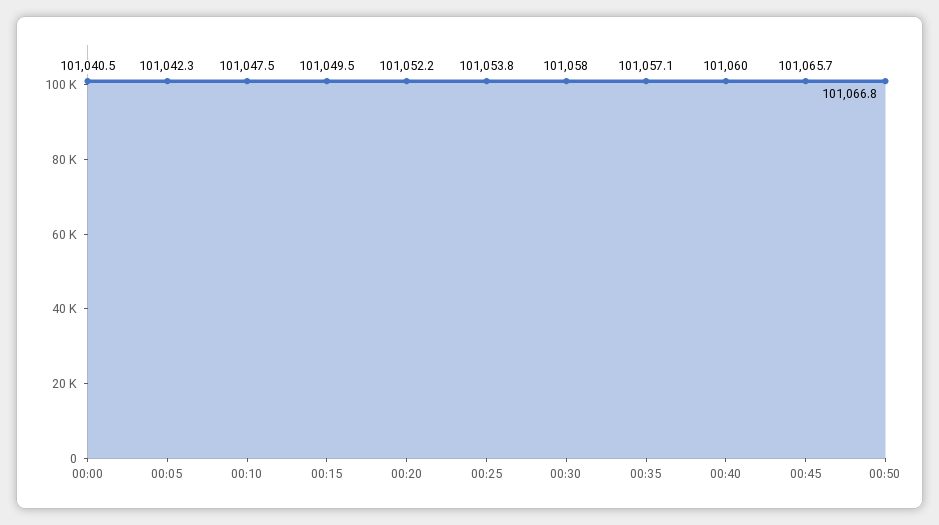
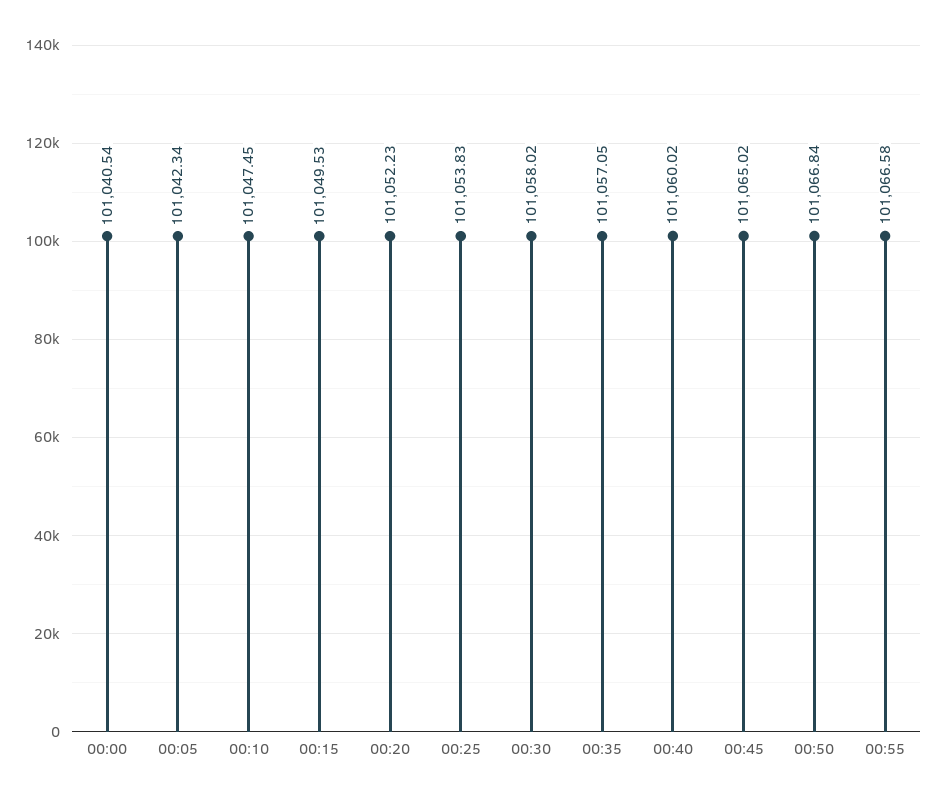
00:45: 101065.7 -> 101065.02
00:55: none -> 101066.58

